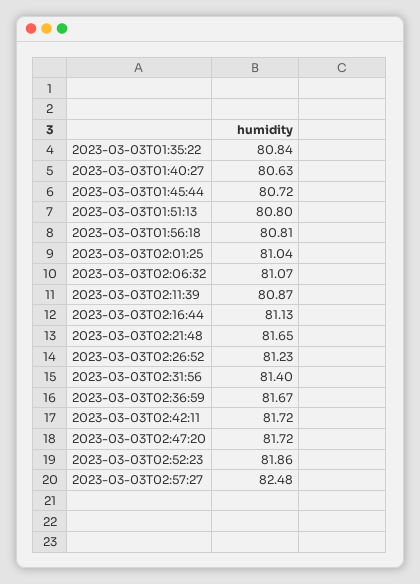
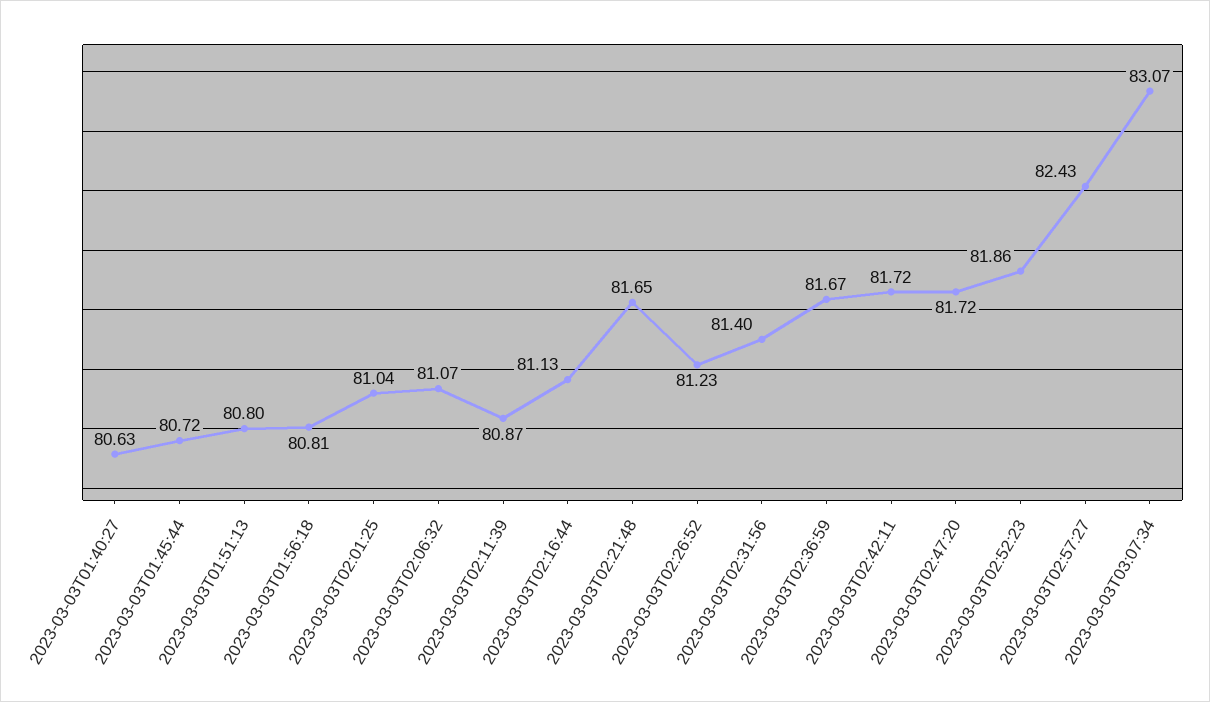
2023-03-03T01:35:22: 80.84 -> none
2023-03-03T02:57:27: 82.48 -> 82.43
2023-03-03T03:07:34: none -> 83.07

